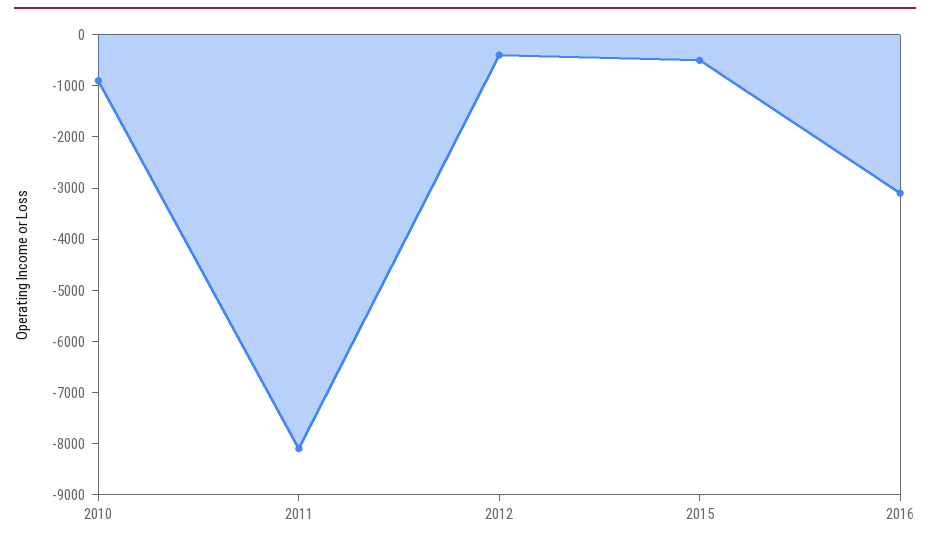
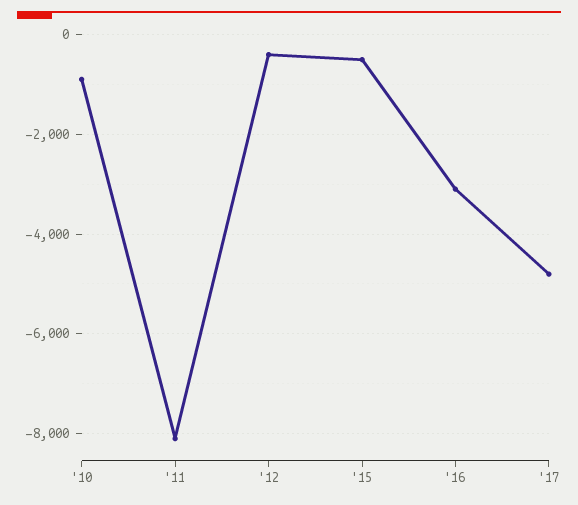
'17: none -> -4800

